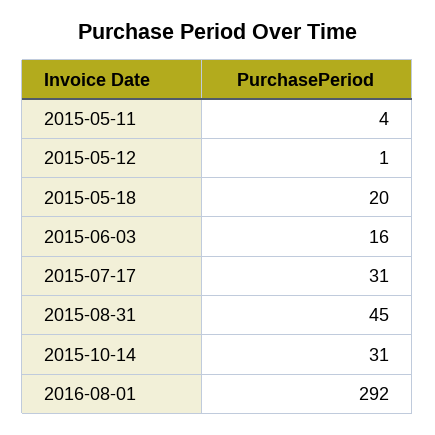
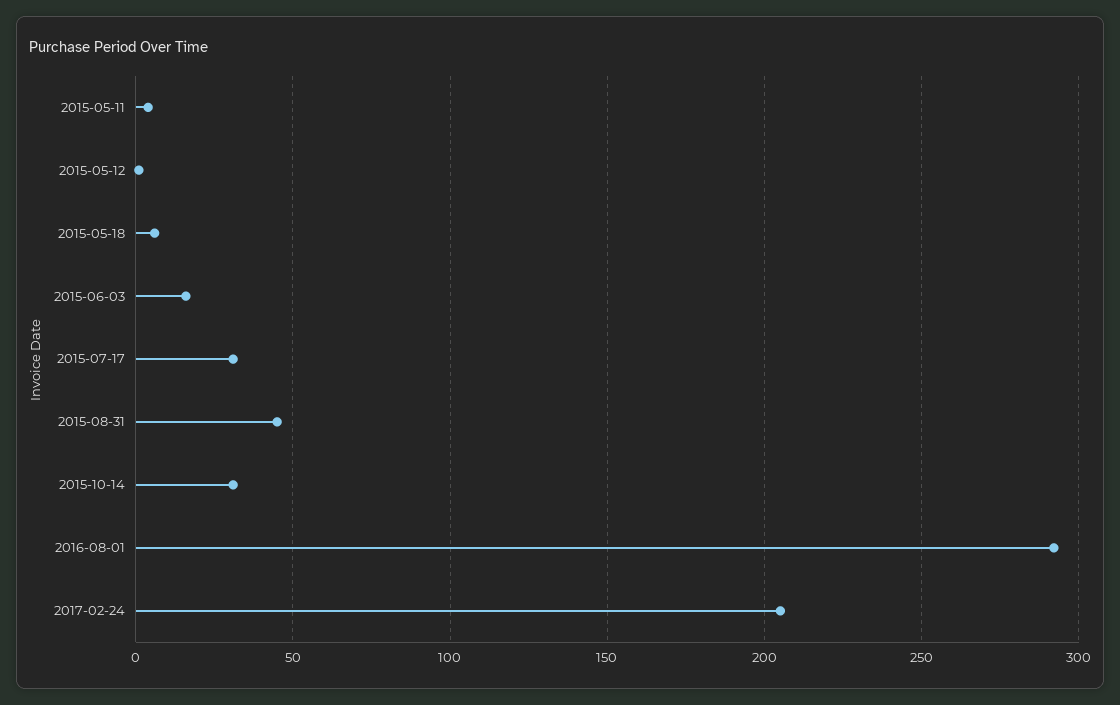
2015-05-18: 20 -> 5
2017-02-24: none -> 205

